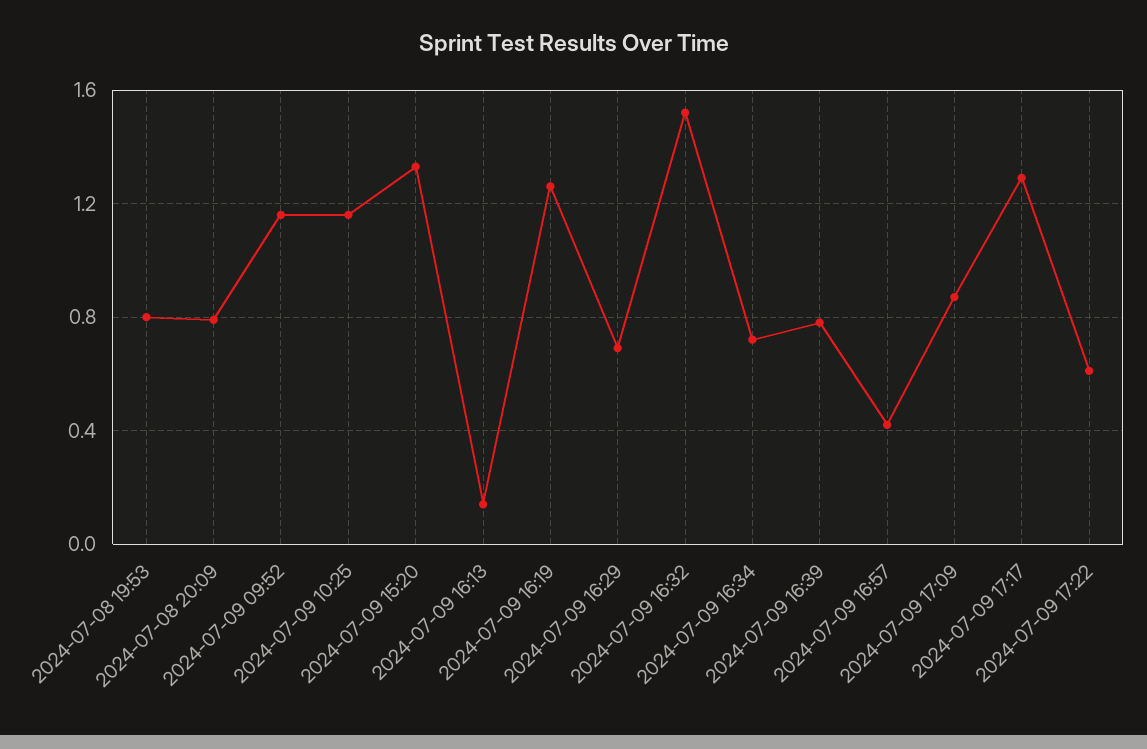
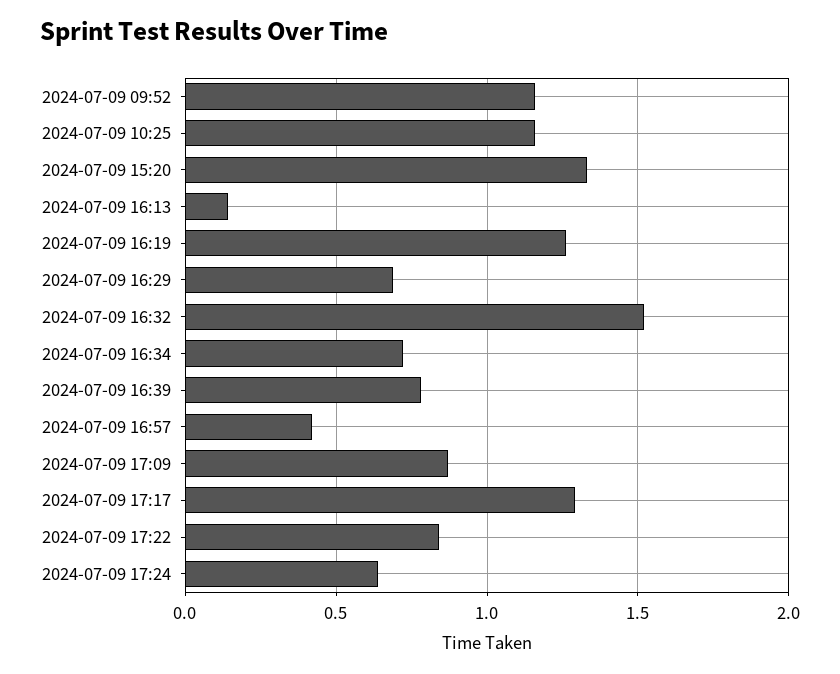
2024-07-08 19:53: 0.8 -> none
2024-07-08 20:09: 0.8 -> none
2024-07-09 17:22: 0.6 -> 0.85
2024-07-09 17:24: none -> 0.65

